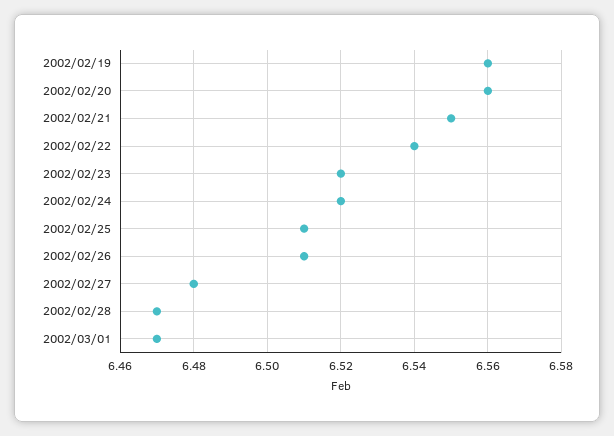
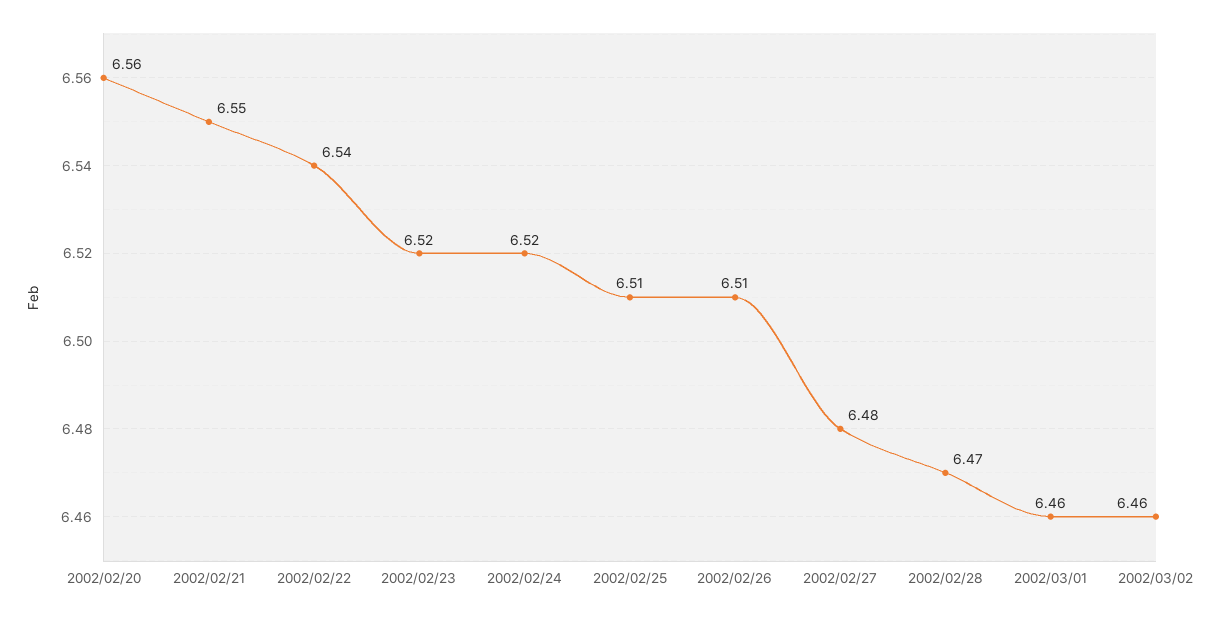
2002/02/19: 6.56 -> none
2002/03/01: 6.47 -> 6.46
2002/03/02: none -> 6.46

